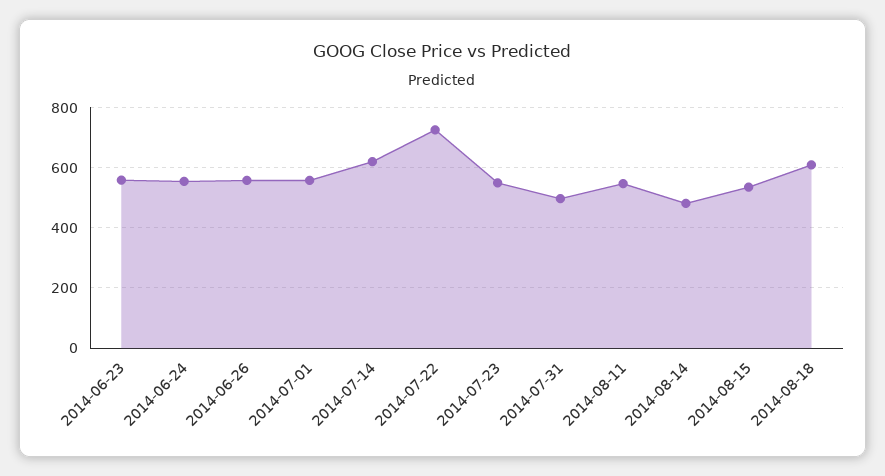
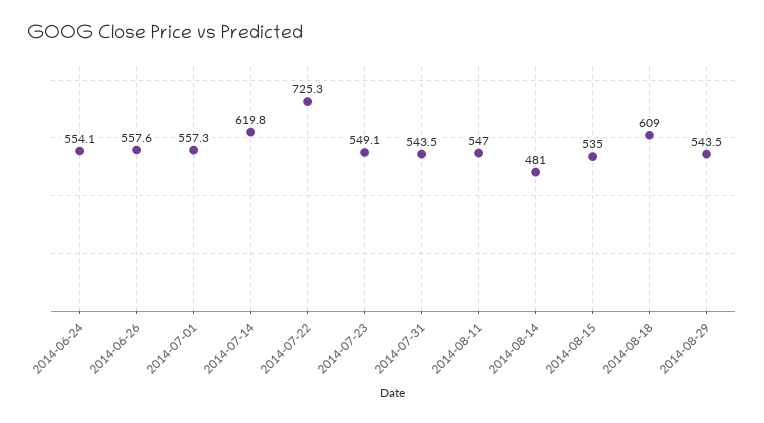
2014-06-23: 560 -> none
2014-07-31: 500 -> 543.5
2014-08-29: none -> 543.5

